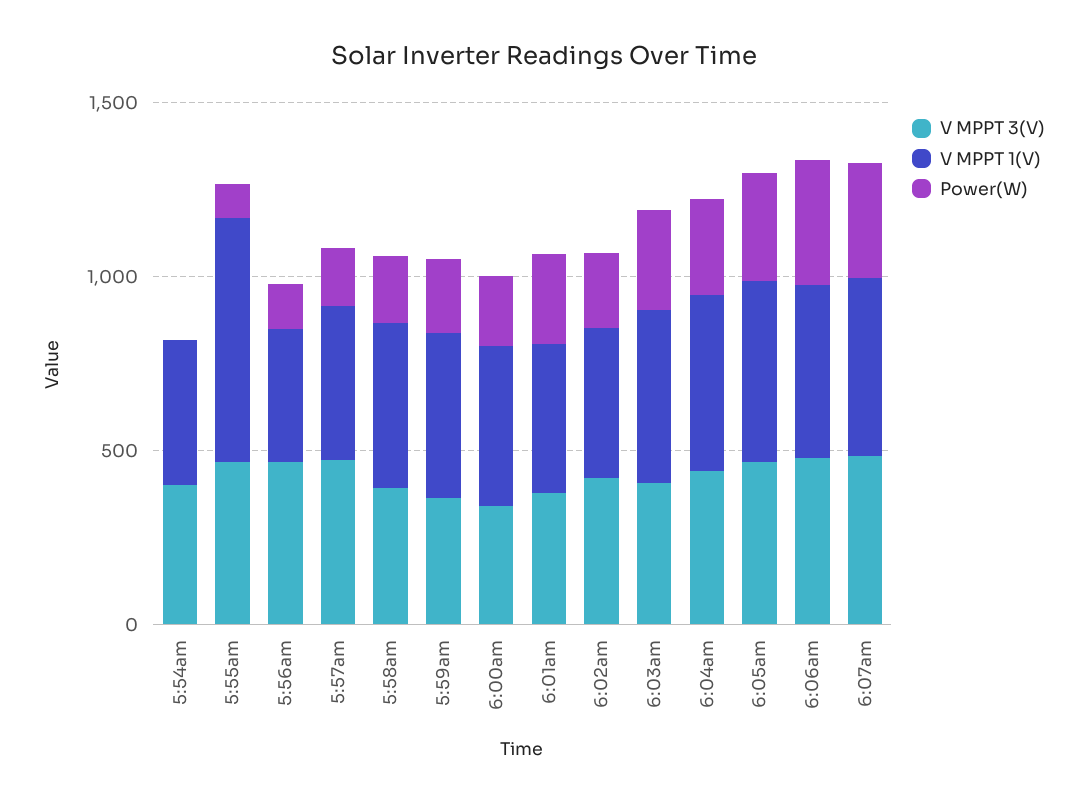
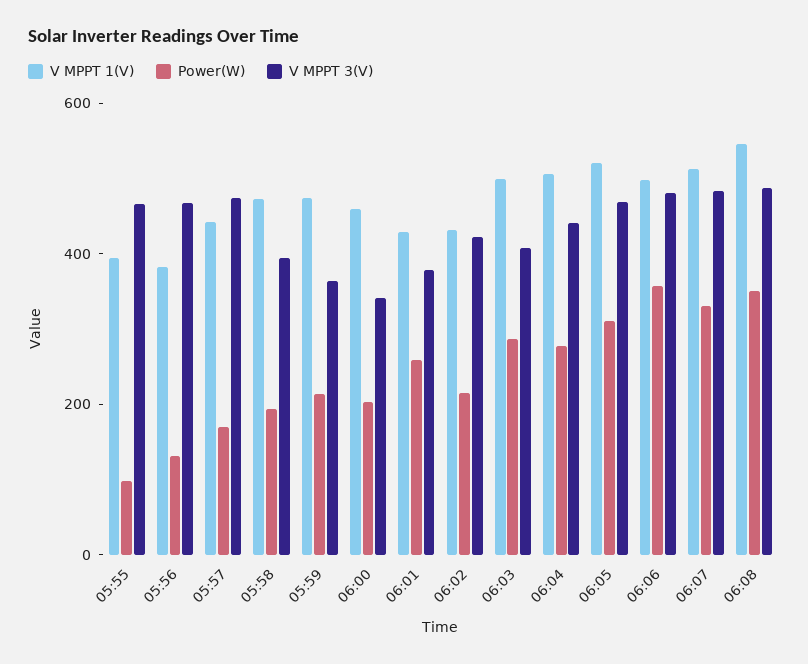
V MPPT 3(V), 5:54am: 400 -> none
V MPPT 1(V), 5:54am: 400 -> none
Power(W), 5:54am: 0 -> none
V MPPT 1(V), 5:55am: 700 -> 400
V MPPT 1(V), 06:08: none -> 550
Power(W), 06:08: none -> 350
V MPPT 3(V), 06:08: none -> 500

